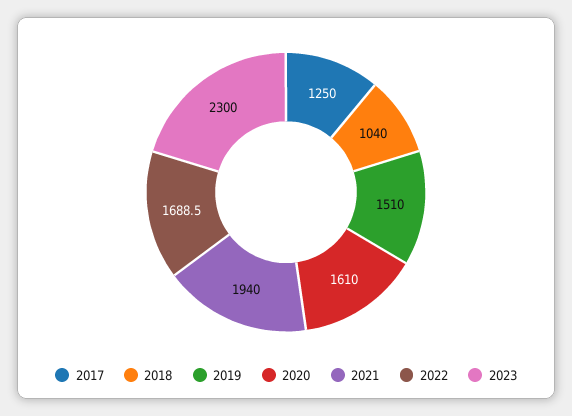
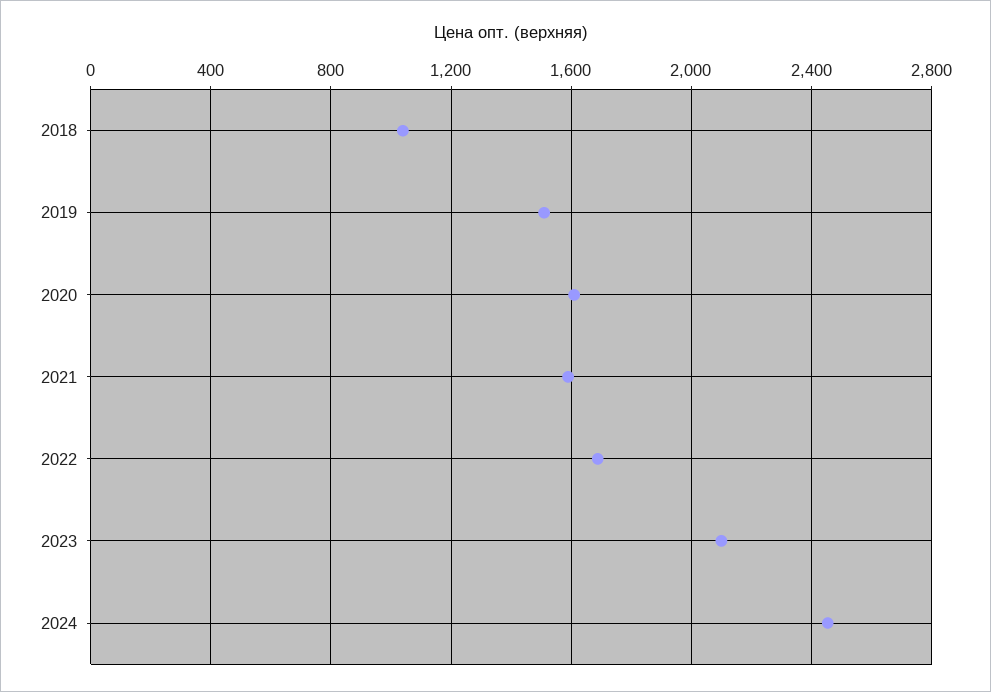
2017: 1250 -> none
2021: 1940 -> 1600
2023: 2300 -> 2100
2024: none -> 2450

